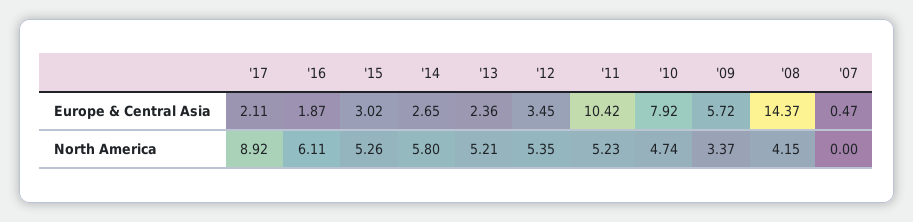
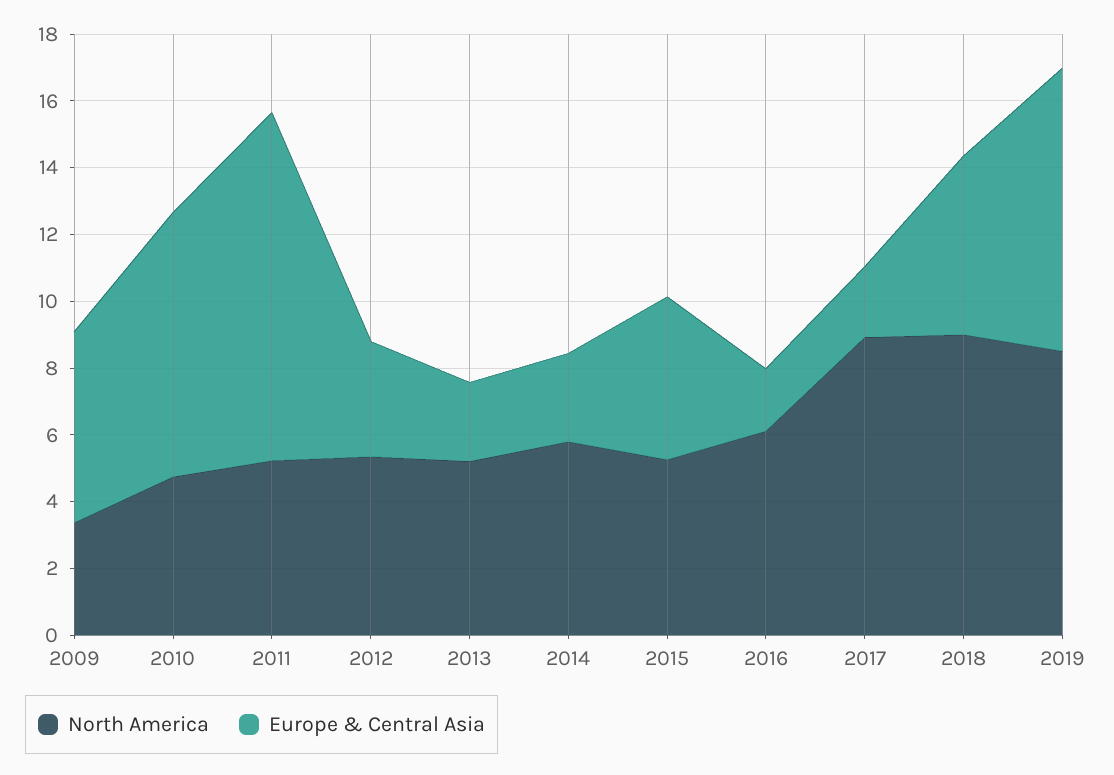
Europe & Central Asia, '15: 3.02 -> 5
Europe & Central Asia, '08: 14.37 -> none
Europe & Central Asia, '07: 0.47 -> none
North America, '08: 4.15 -> none
North America, '07: 0 -> none
North America, 2018: none -> 9
Europe & Central Asia, 2018: none -> 5.5
North America, 2019: none -> 8.5
Europe & Central Asia, 2019: none -> 8.5

